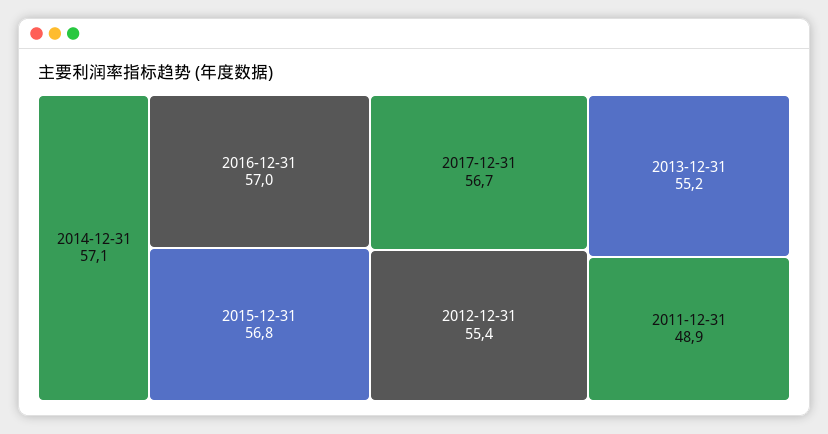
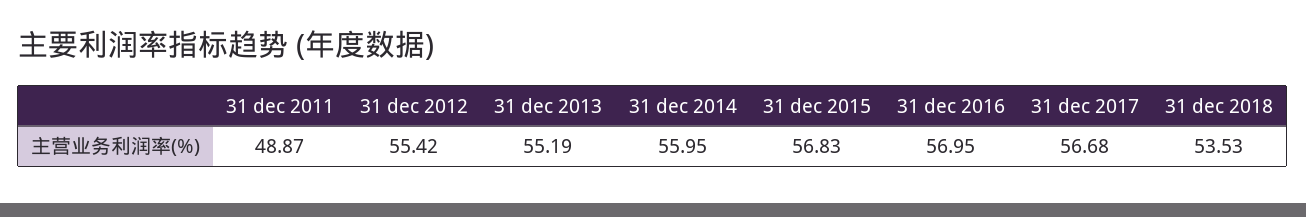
2014-12-31: 57.1 -> 55.95
31 dec 2018: none -> 53.53

